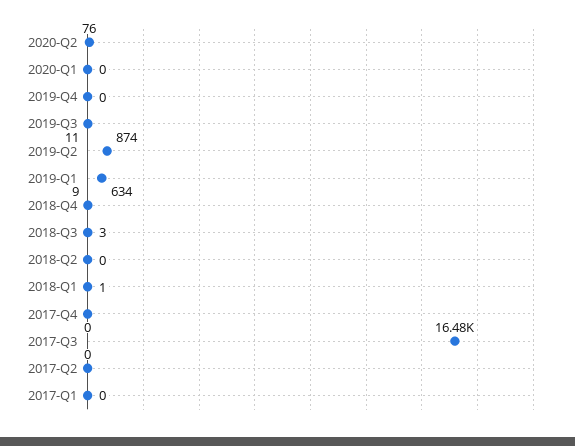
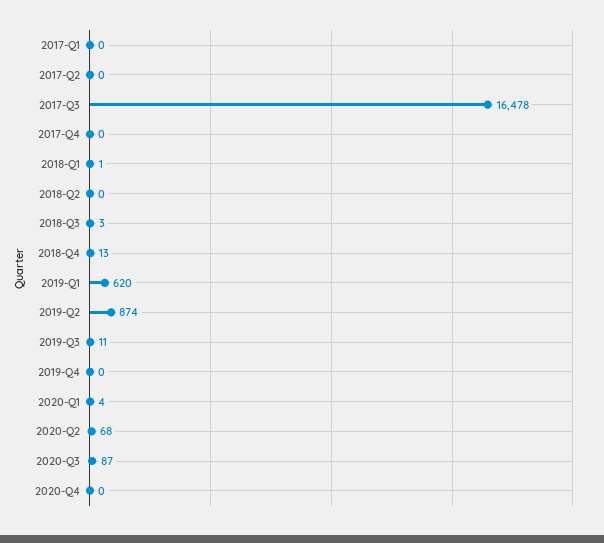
2020-Q2: 76 -> 68
2020-Q1: 0 -> 4
2019-Q1: 634 -> 620
2018-Q4: 9 -> 13
2020-Q3: none -> 87
2020-Q4: none -> 0

